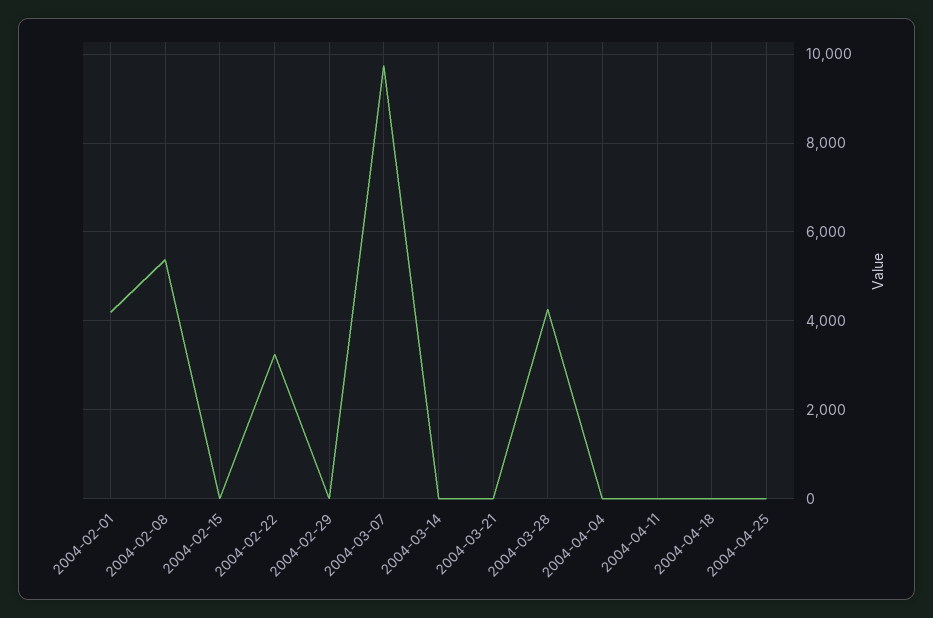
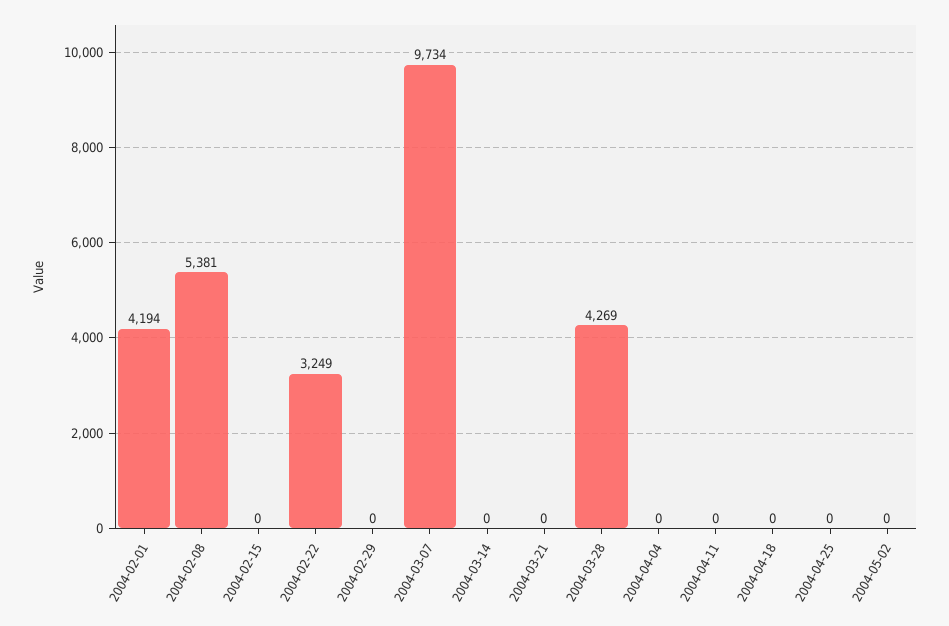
2004-05-02: none -> 0

